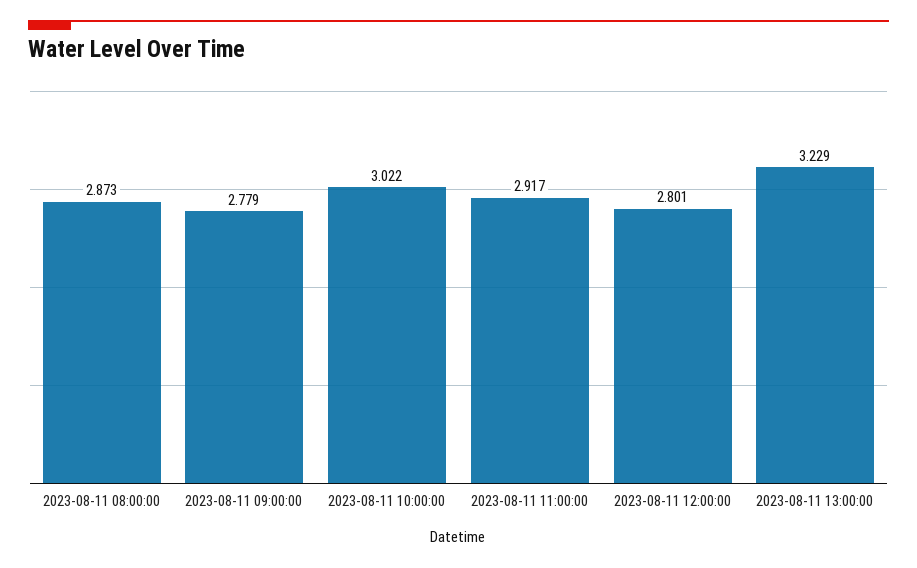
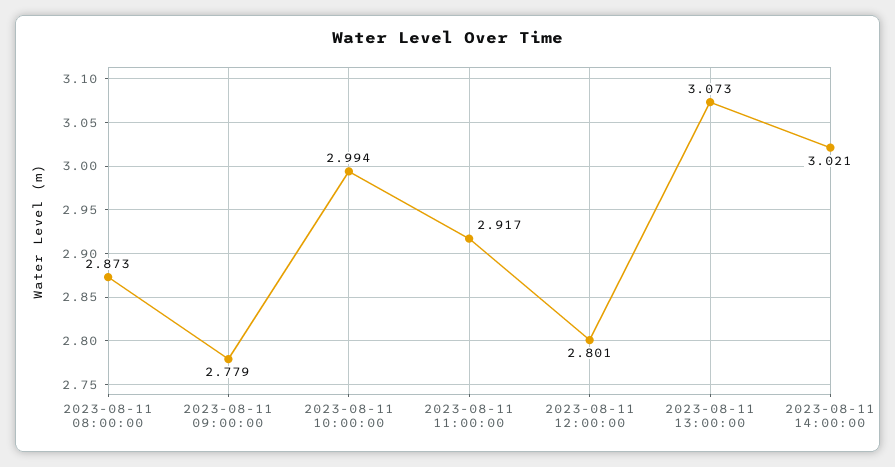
2023-08-11 10:00:00: 3.022 -> 2.994
2023-08-11 13:00:00: 3.229 -> 3.073
2023-08-11 14:00:00: none -> 3.021

